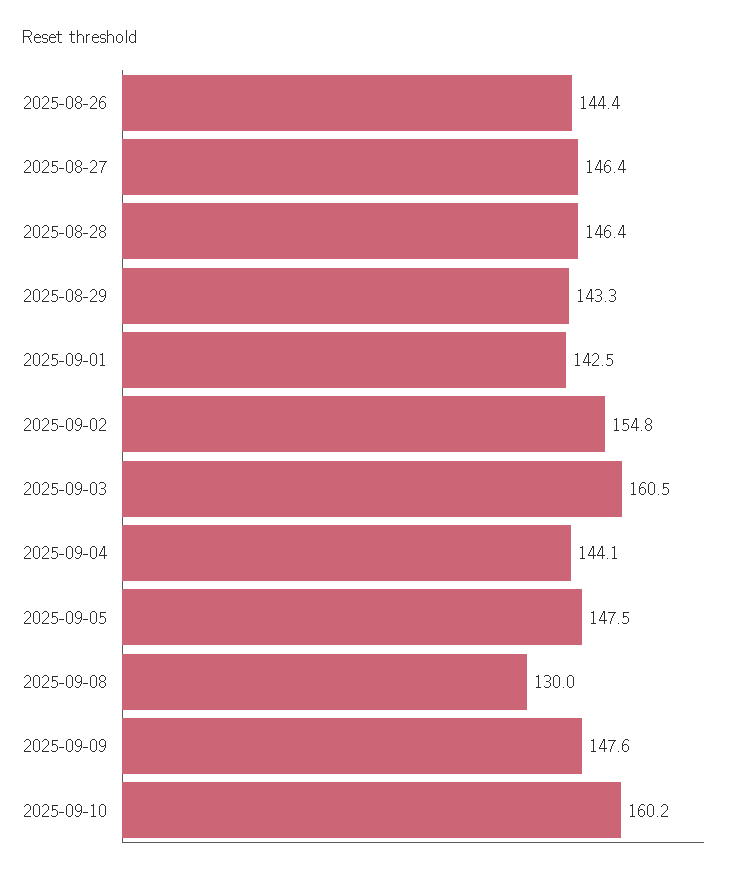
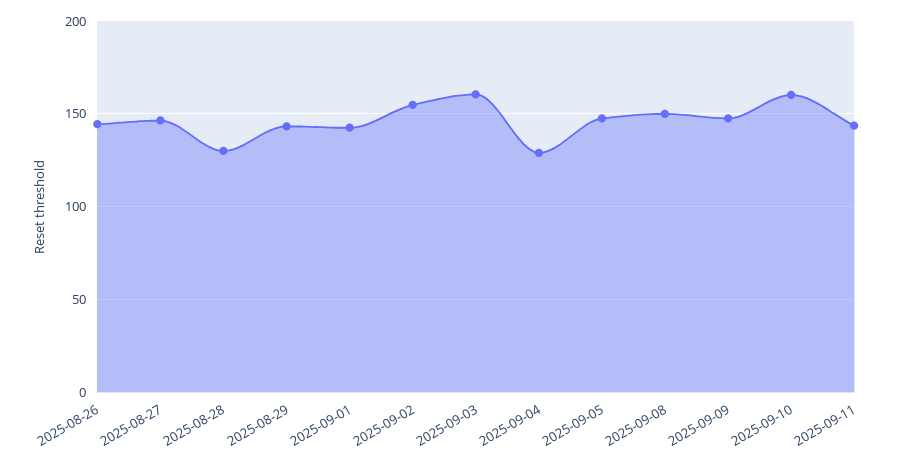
2025-08-28: 146.4 -> 130
2025-09-04: 144.1 -> 130
2025-09-08: 130 -> 150
2025-09-11: none -> 145

